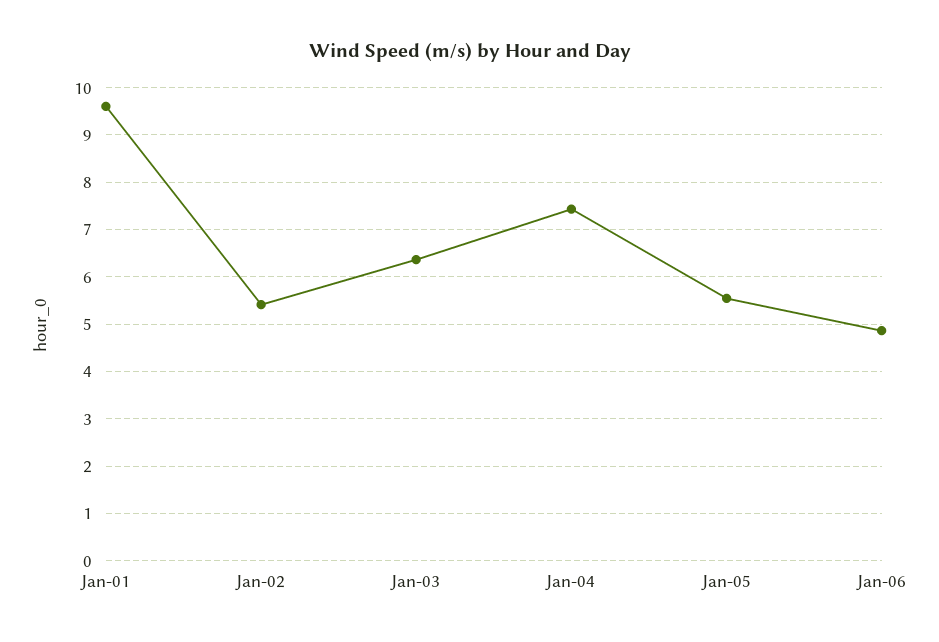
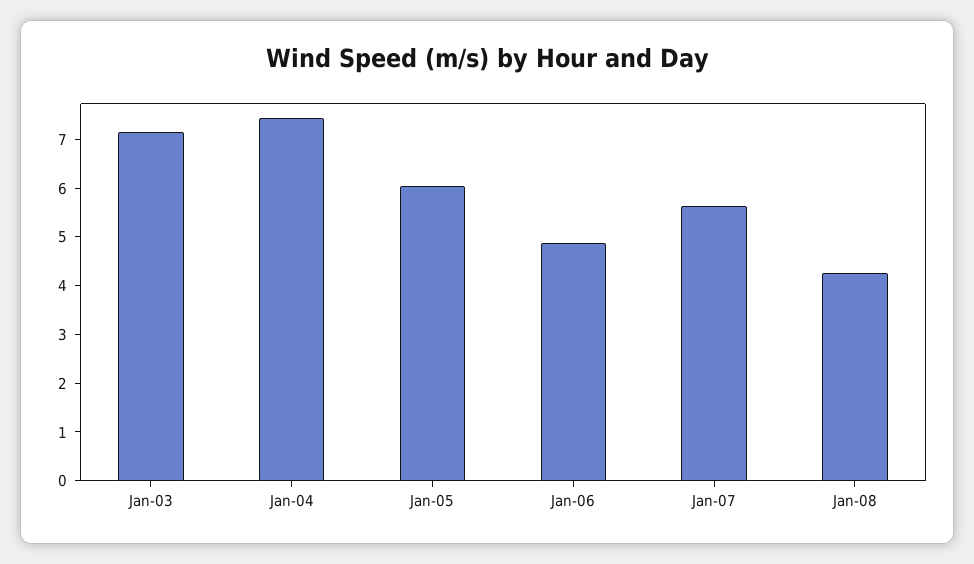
Jan-01: 9.6 -> none
Jan-02: 5.4 -> none
Jan-03: 6.4 -> 7.2
Jan-05: 5.6 -> 6
Jan-07: none -> 5.6
Jan-08: none -> 4.2

